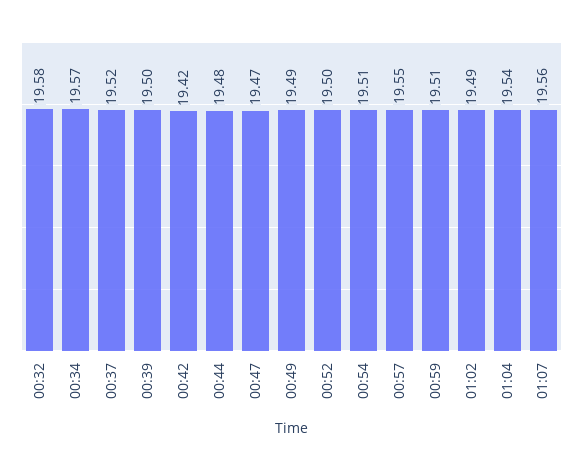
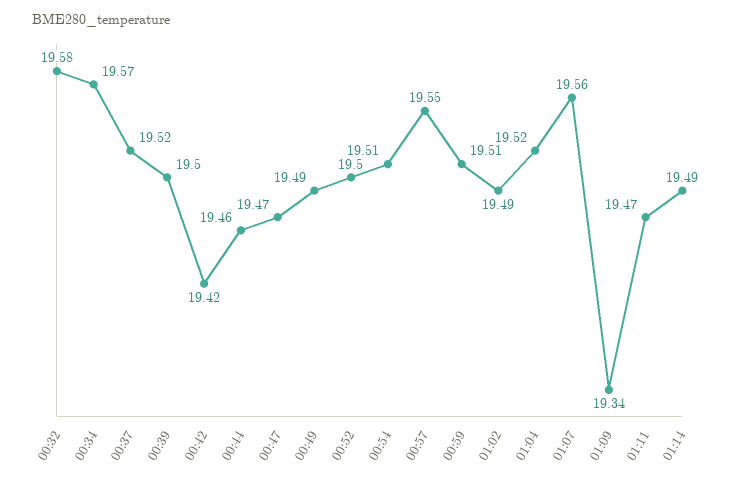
00:44: 19.48 -> 19.46
01:04: 19.54 -> 19.52
01:09: none -> 19.34
01:11: none -> 19.47
01:14: none -> 19.49

